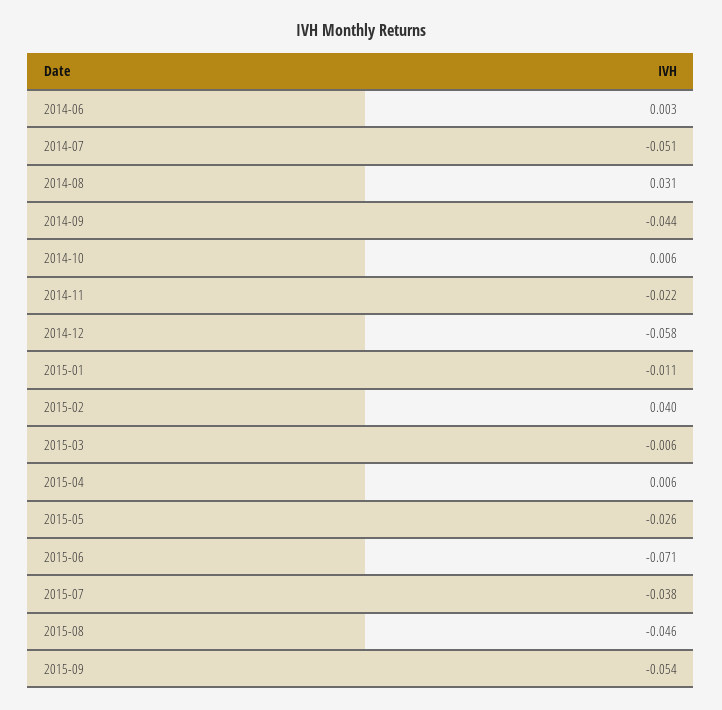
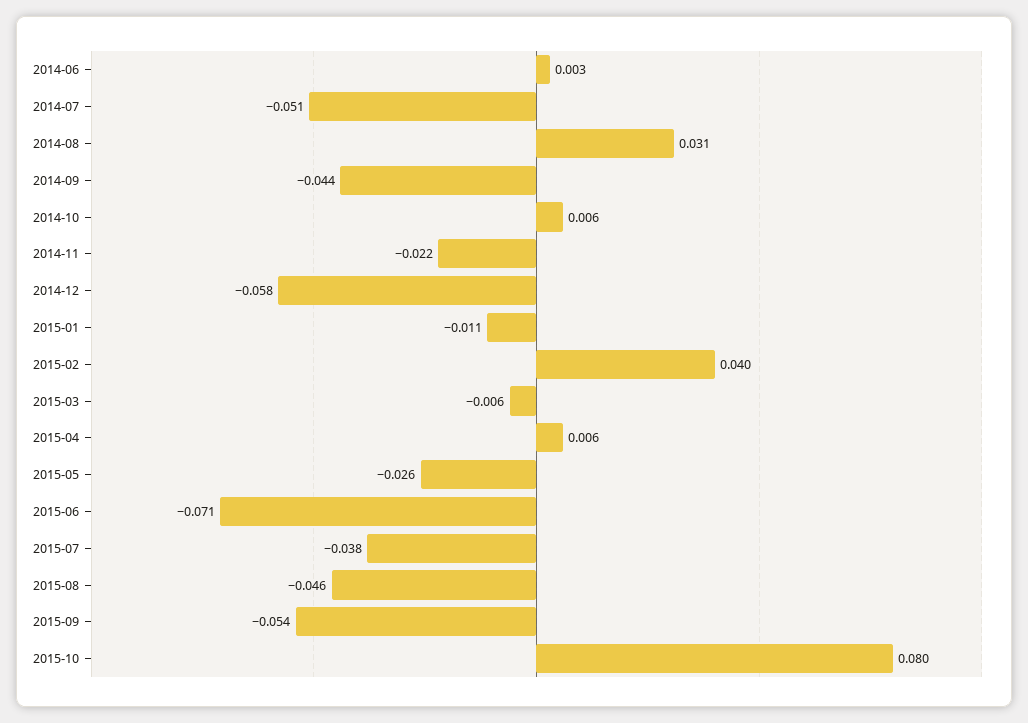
2015-10: none -> 0.08

